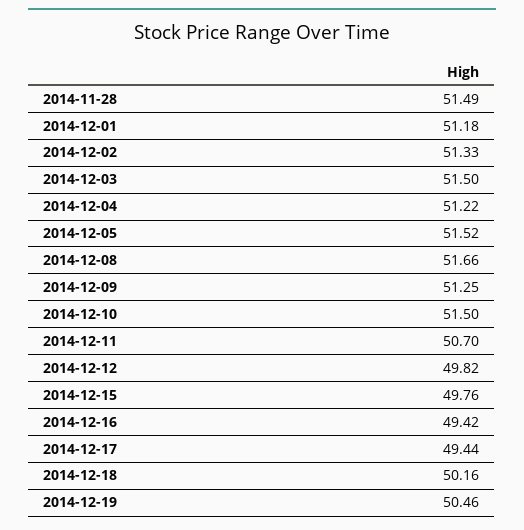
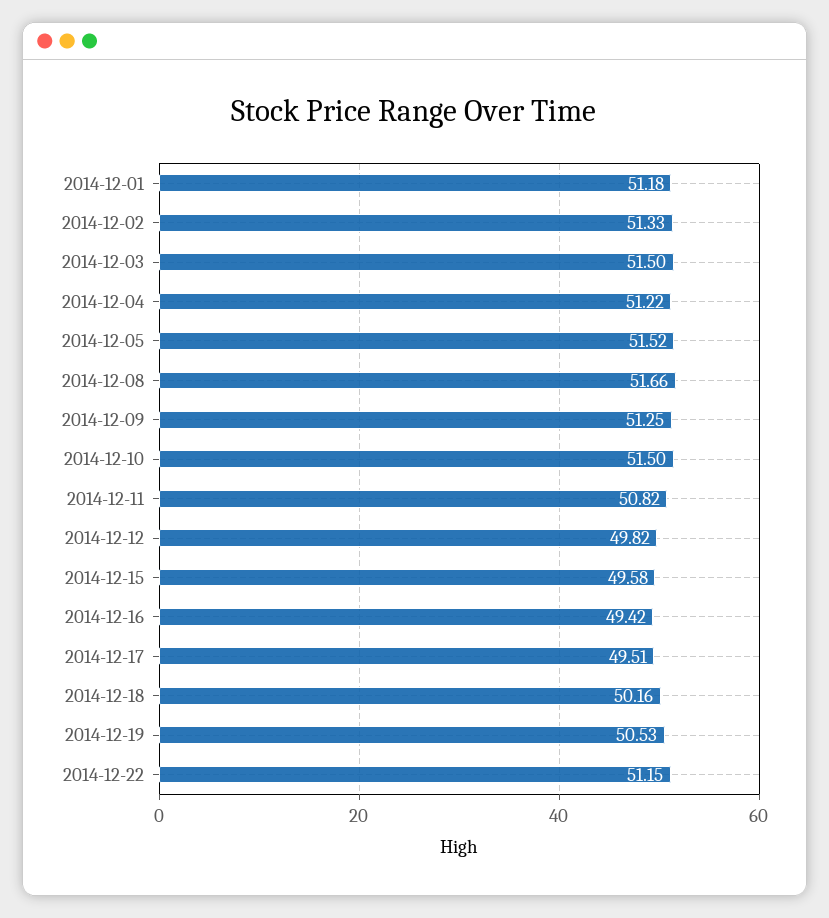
2014-11-28: 51.49 -> none
2014-12-11: 50.7 -> 50.82
2014-12-15: 49.76 -> 49.58
2014-12-17: 49.44 -> 49.51
2014-12-19: 50.46 -> 50.53
2014-12-22: none -> 51.15

